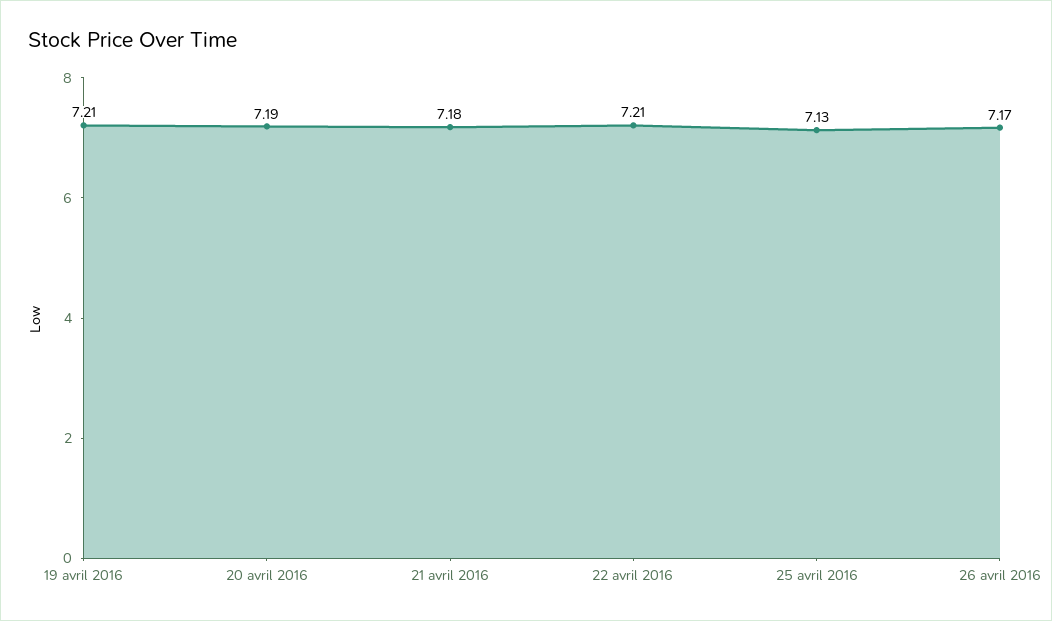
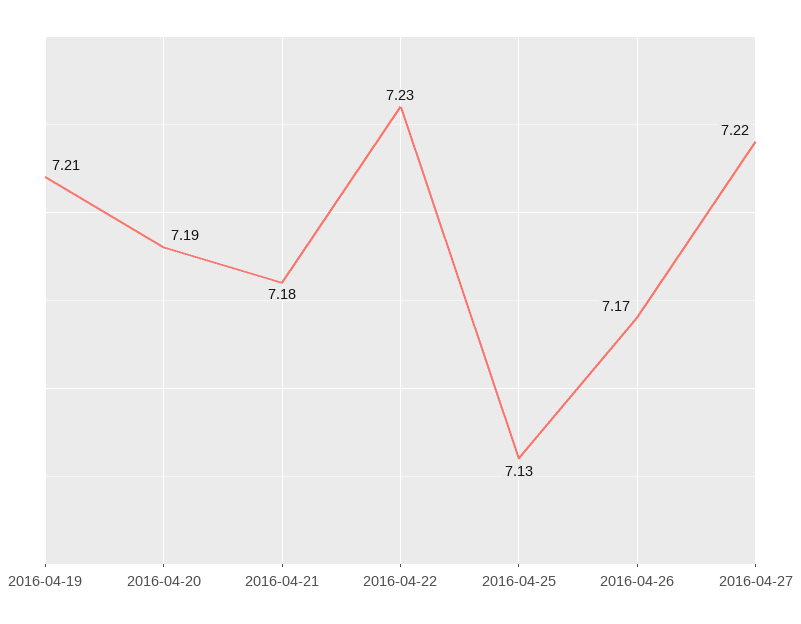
22 avril 2016: 7.21 -> 7.23
2016-04-27: none -> 7.22

